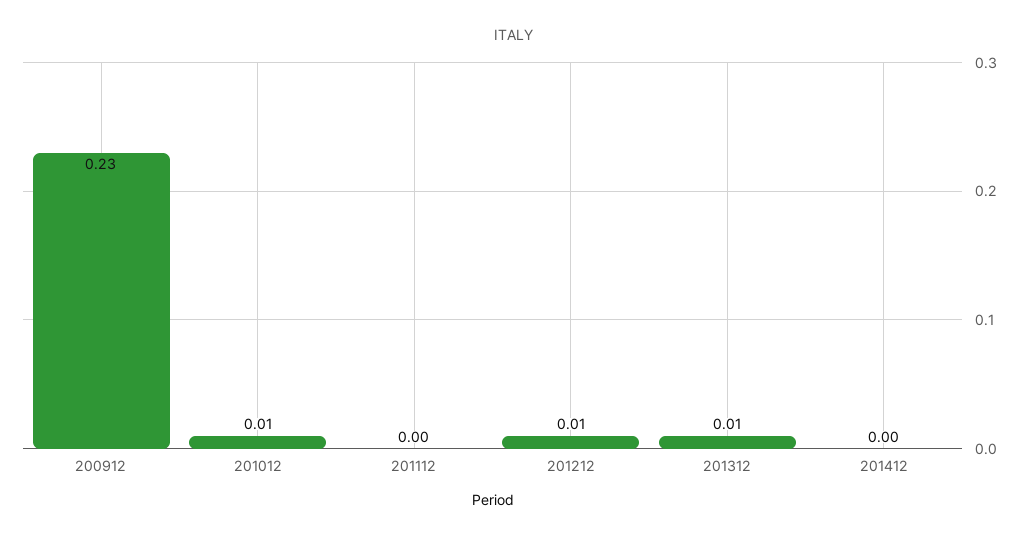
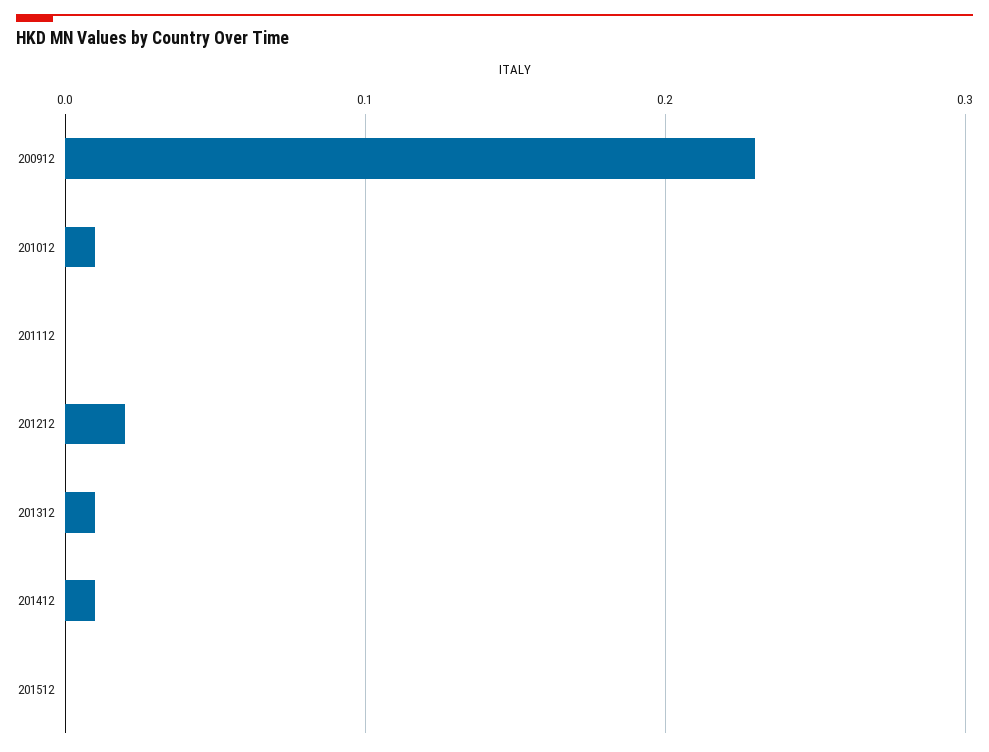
201212: 0.01 -> 0.02
201412: 0 -> 0.01
201512: none -> 0

